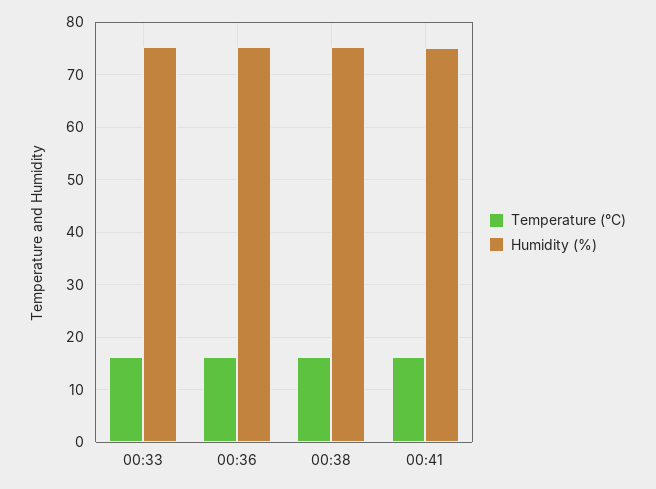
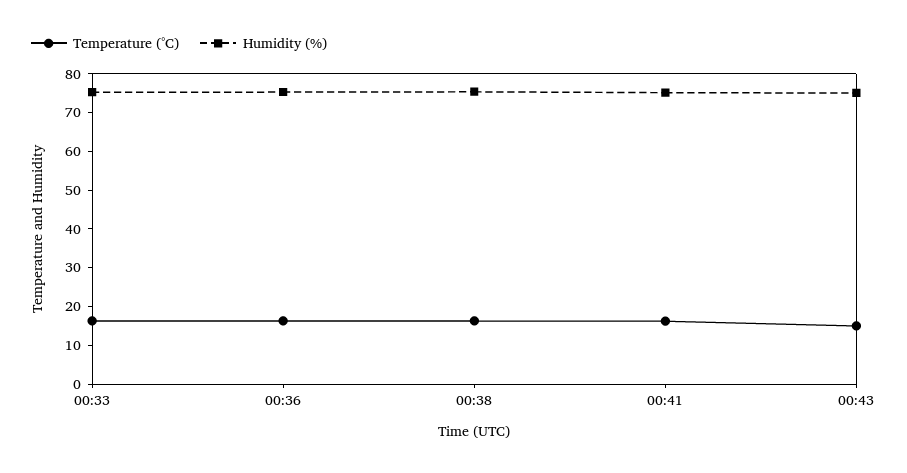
Temperature (°C), 00:43: none -> 15
Humidity (%), 00:43: none -> 75

